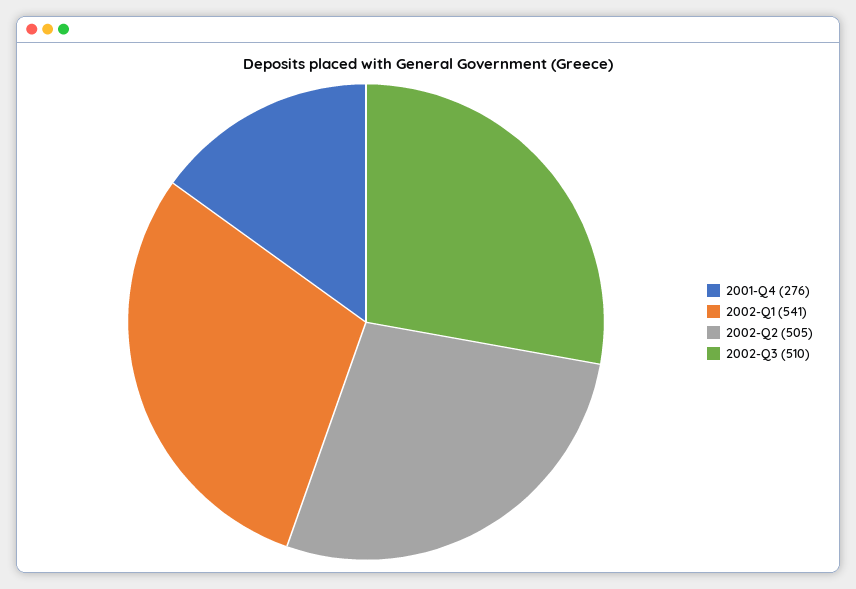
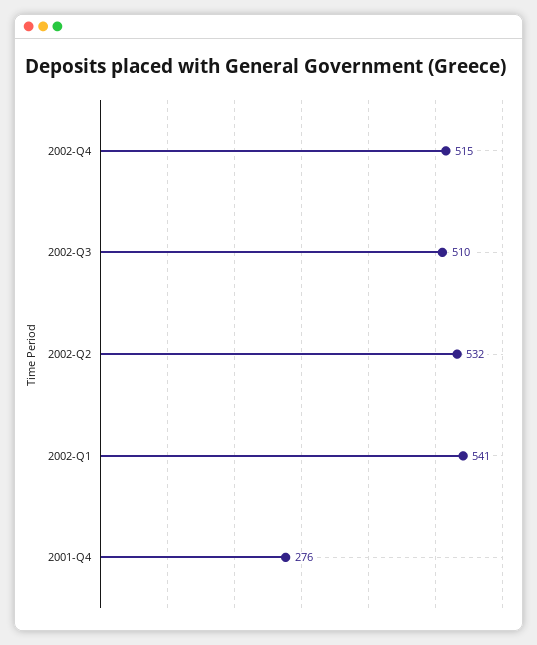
2002-Q2: 505 -> 532
2002-Q4: none -> 515

